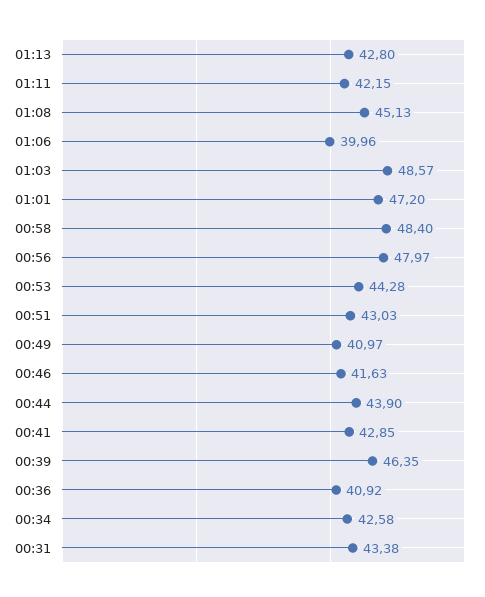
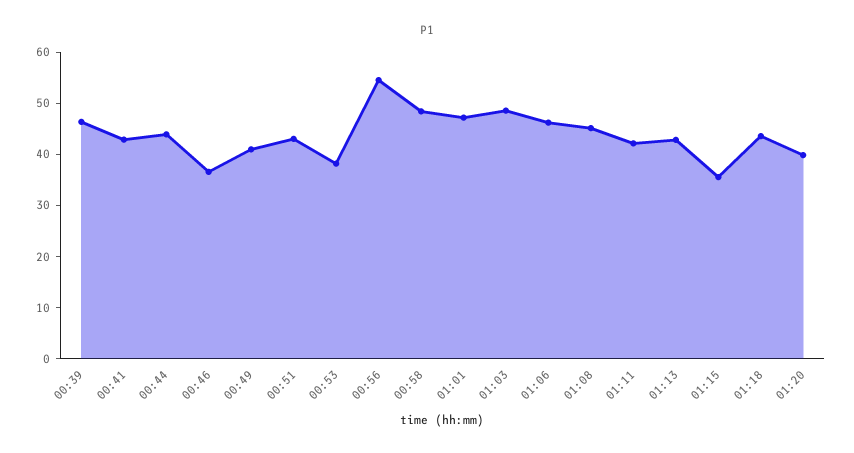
01:06: 39.96 -> 46
00:56: 47.97 -> 54
00:53: 44.28 -> 38
00:46: 41.63 -> 36
00:36: 40.92 -> none
00:34: 42.58 -> none
00:31: 43.38 -> none
01:15: none -> 36
01:18: none -> 44
01:20: none -> 40

